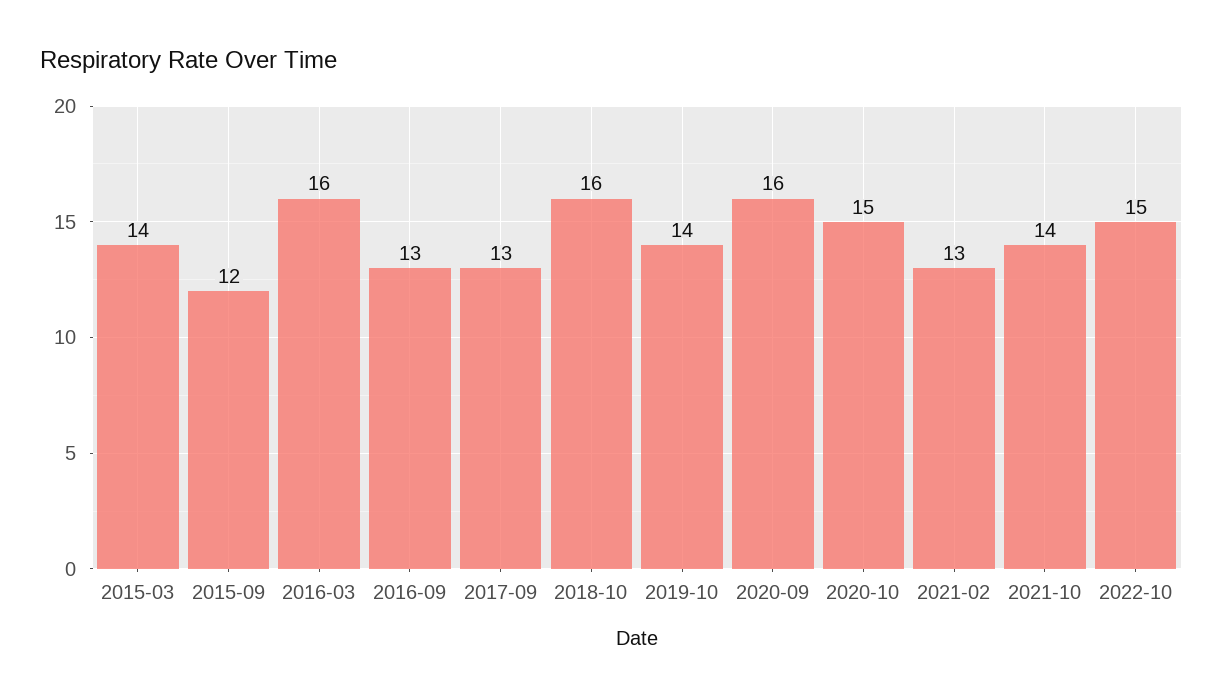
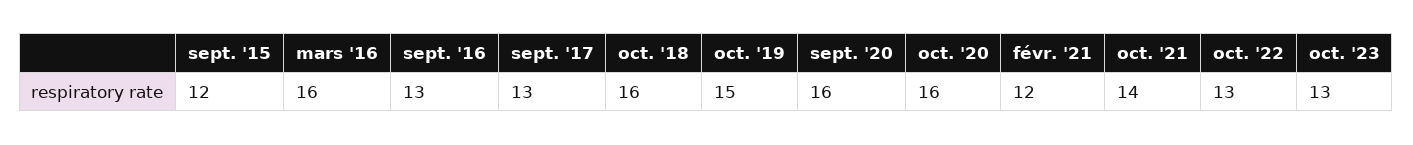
2015-03: 14 -> none
2019-10: 14 -> 15
2020-10: 15 -> 16
2021-02: 13 -> 12
2022-10: 15 -> 13
oct. '23: none -> 13

